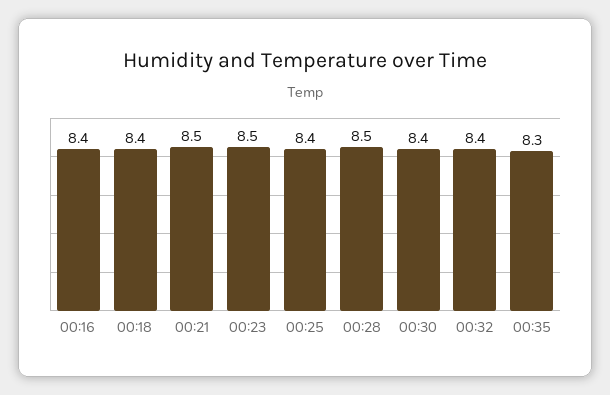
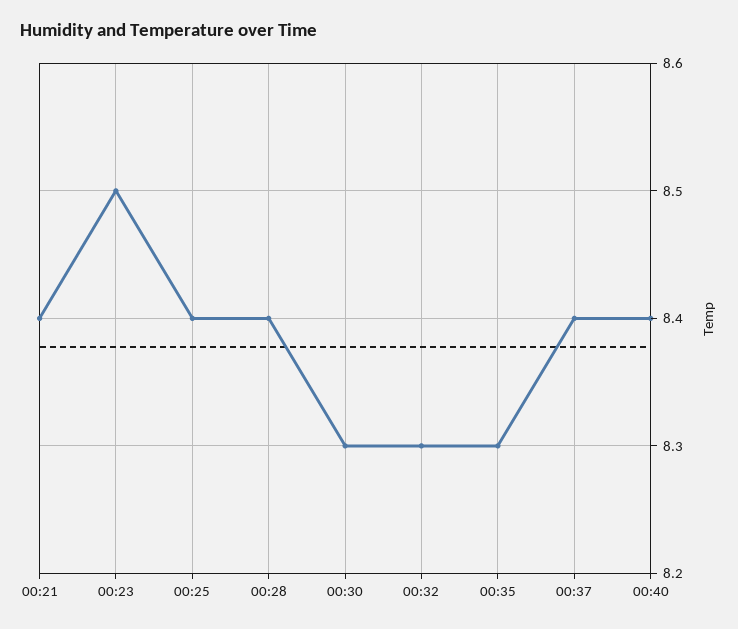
00:16: 8.4 -> none
00:18: 8.4 -> none
00:21: 8.5 -> 8.4
00:28: 8.5 -> 8.4
00:30: 8.4 -> 8.3
00:32: 8.4 -> 8.3
00:37: none -> 8.4
00:40: none -> 8.4

